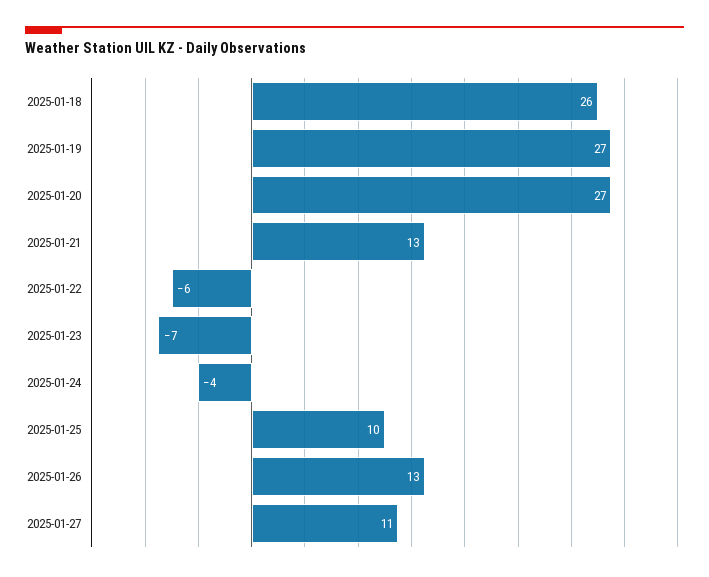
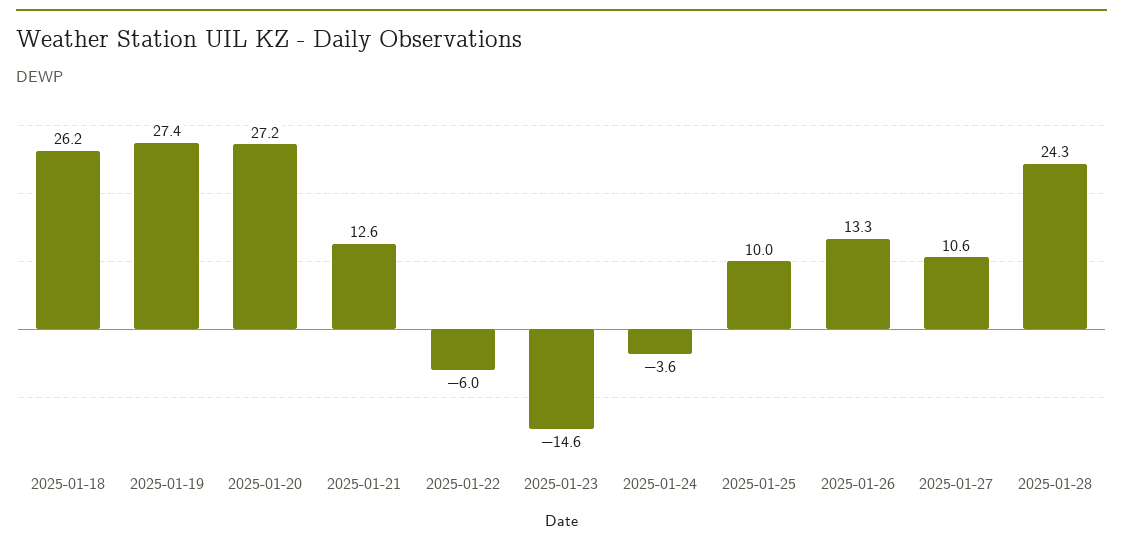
2025-01-23: -7 -> -14.6
2025-01-28: none -> 24.3

